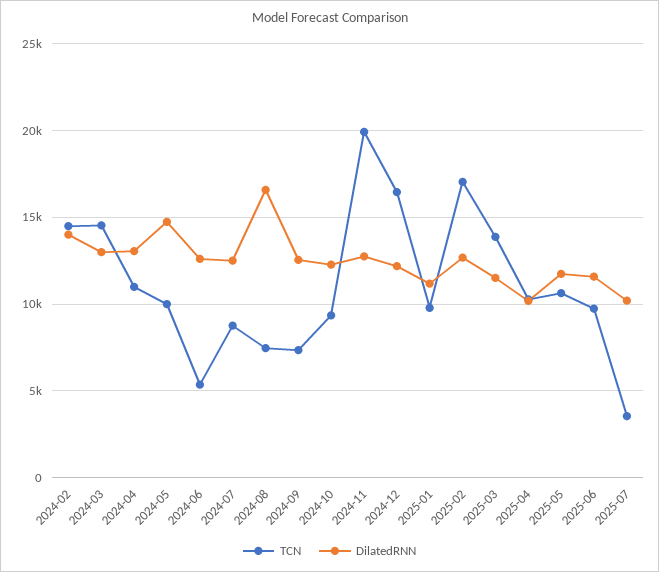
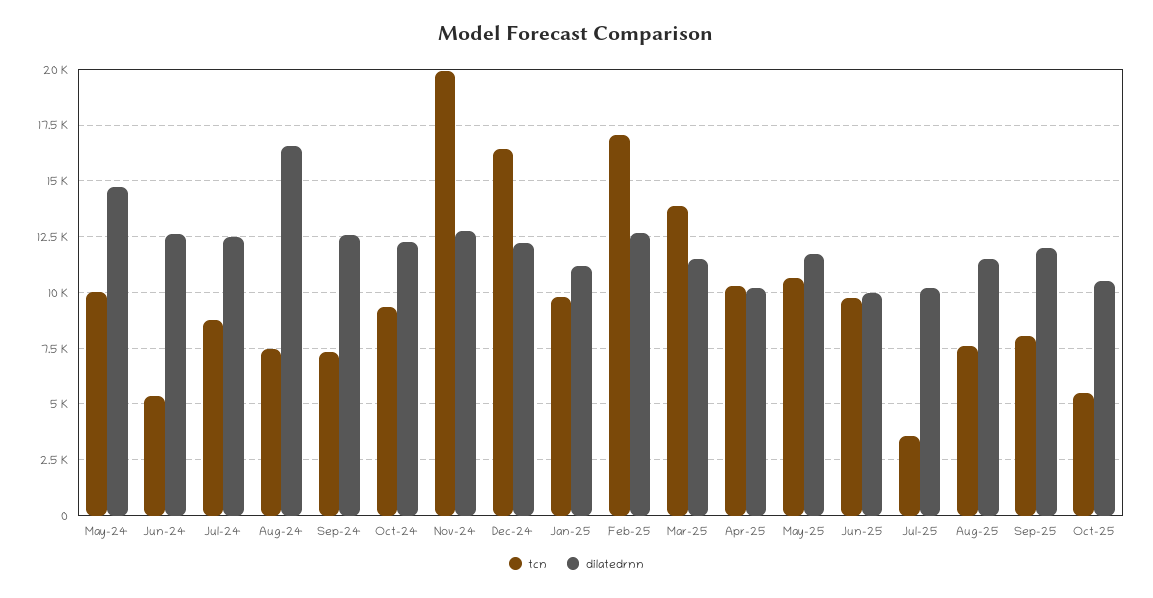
TCN, 2024-02: 14500 -> none
DilatedRNN, 2024-02: 14000 -> none
TCN, 2024-03: 14500 -> none
DilatedRNN, 2024-03: 13000 -> none
TCN, 2024-04: 11000 -> none
DilatedRNN, 2024-04: 13000 -> none
DilatedRNN, 2025-06: 11500 -> 10000
TCN, Aug-25: none -> 7500
DilatedRNN, Aug-25: none -> 11500
TCN, Sep-25: none -> 8000
DilatedRNN, Sep-25: none -> 12000
TCN, Oct-25: none -> 5500
DilatedRNN, Oct-25: none -> 10500

